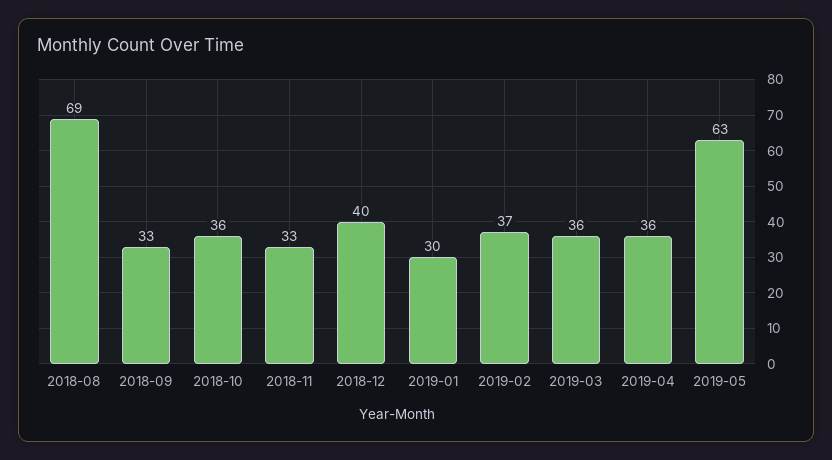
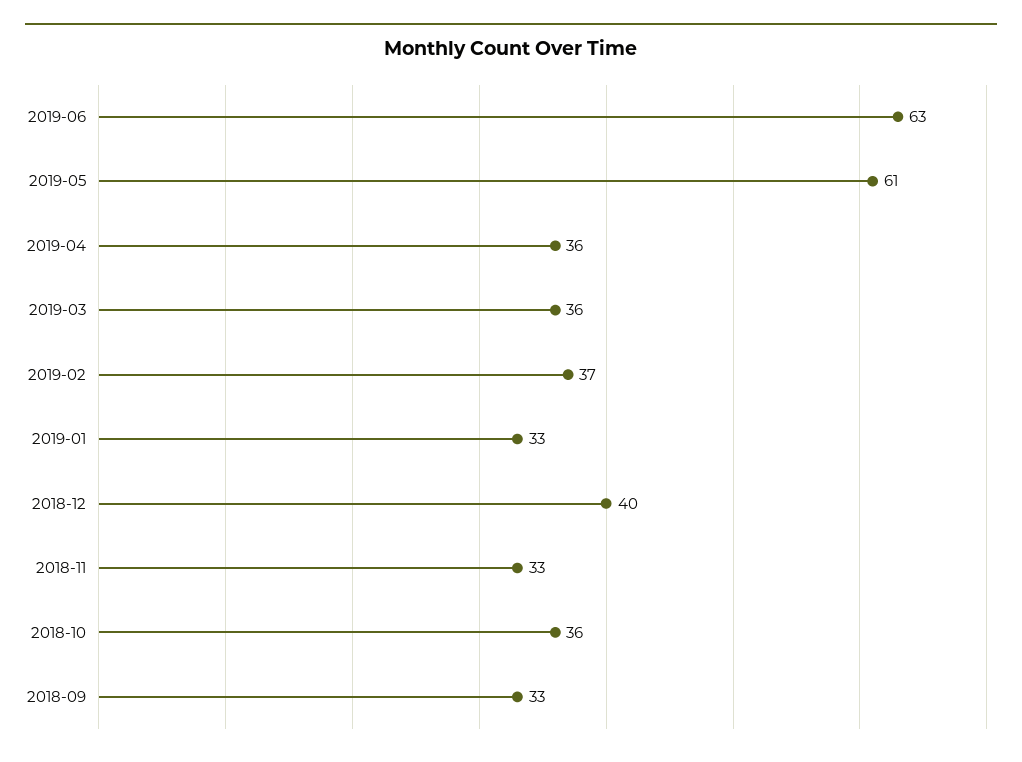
2018-08: 69 -> none
2019-01: 30 -> 33
2019-05: 63 -> 61
2019-06: none -> 63

